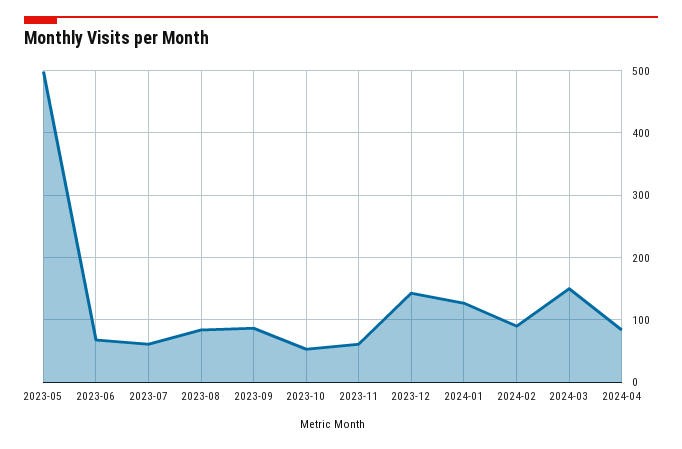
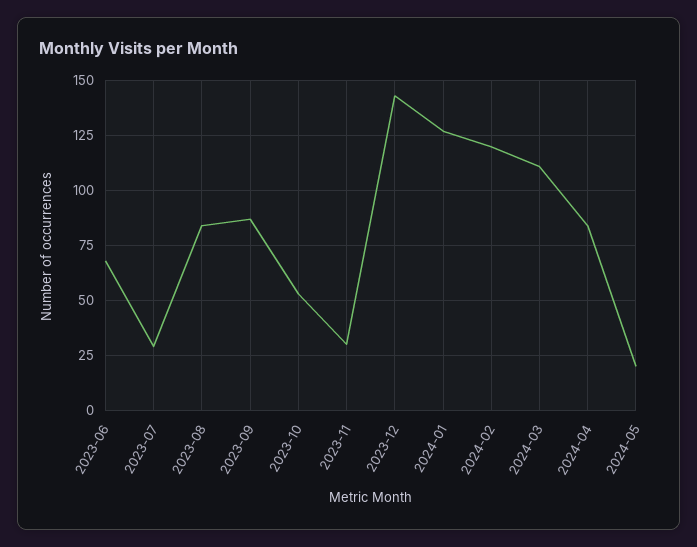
2023-05: 500 -> none
2023-07: 60 -> 30
2023-11: 60 -> 30
2024-02: 90 -> 120
2024-03: 150 -> 110
2024-05: none -> 20

